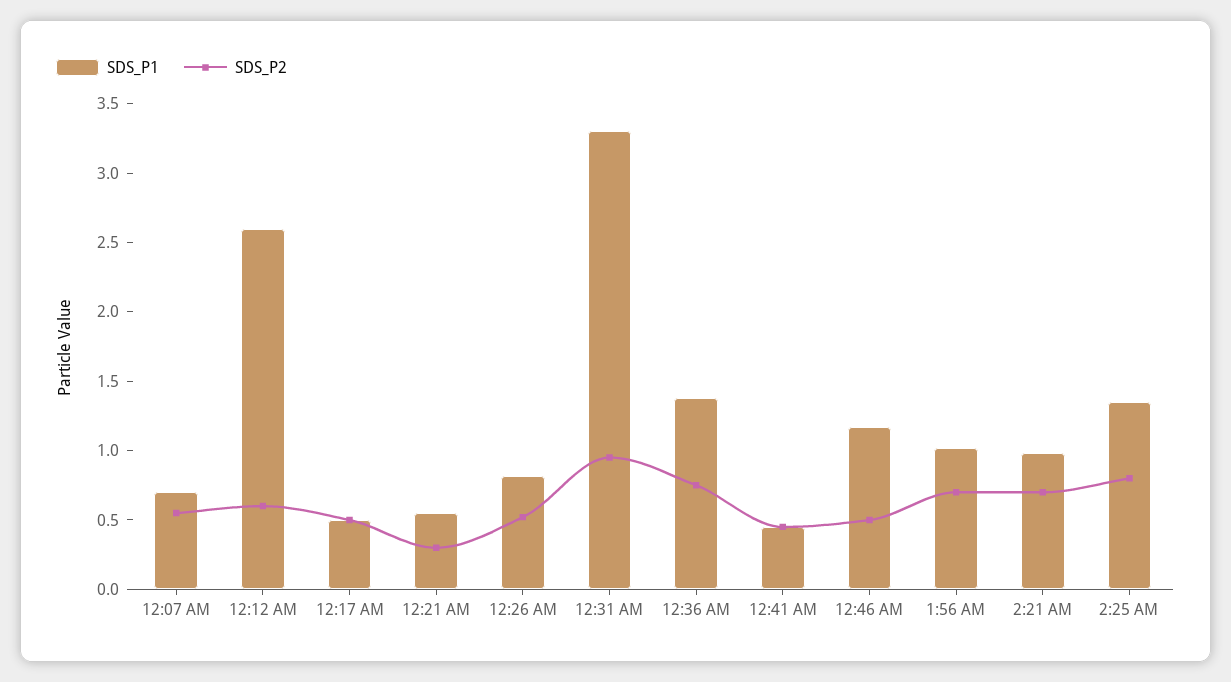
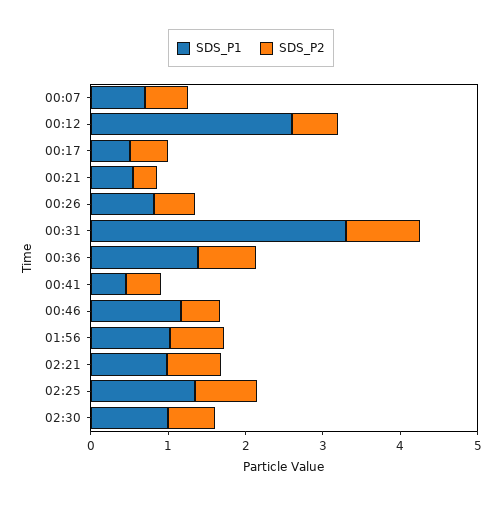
SDS_P1, 02:30: none -> 1
SDS_P2, 02:30: none -> 0.6

